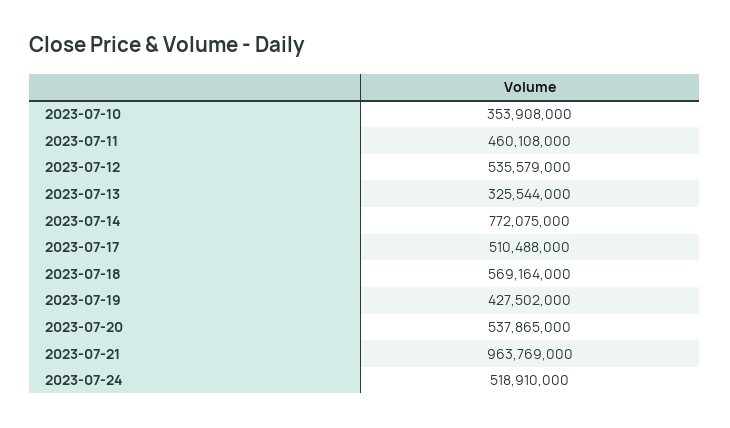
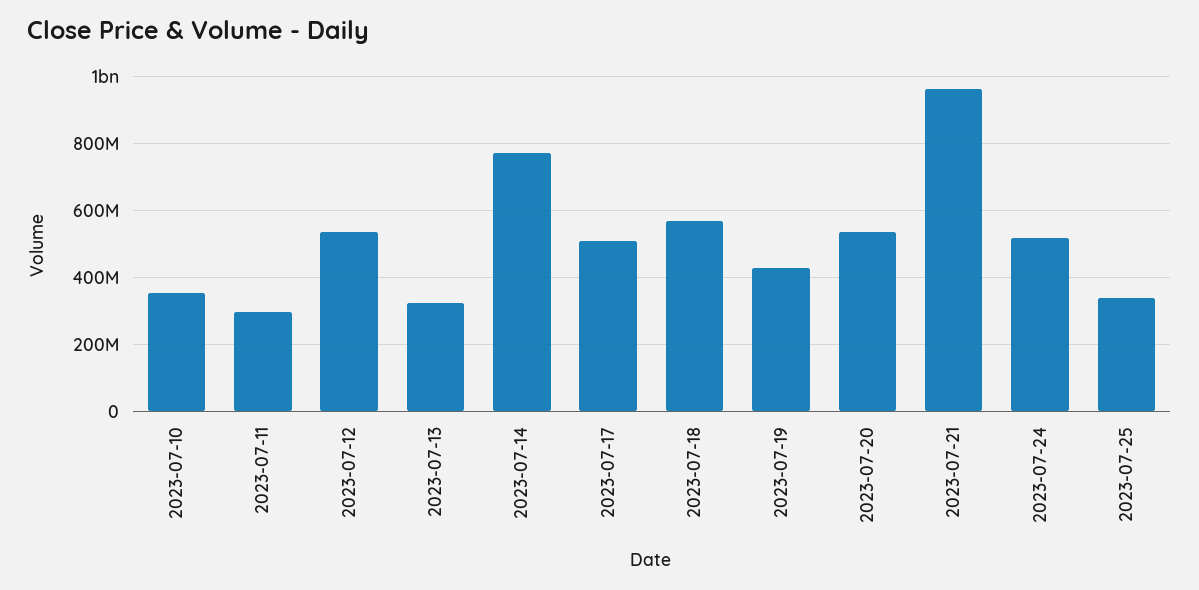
2023-07-11: 460108000 -> 300000000
2023-07-25: none -> 340000000

